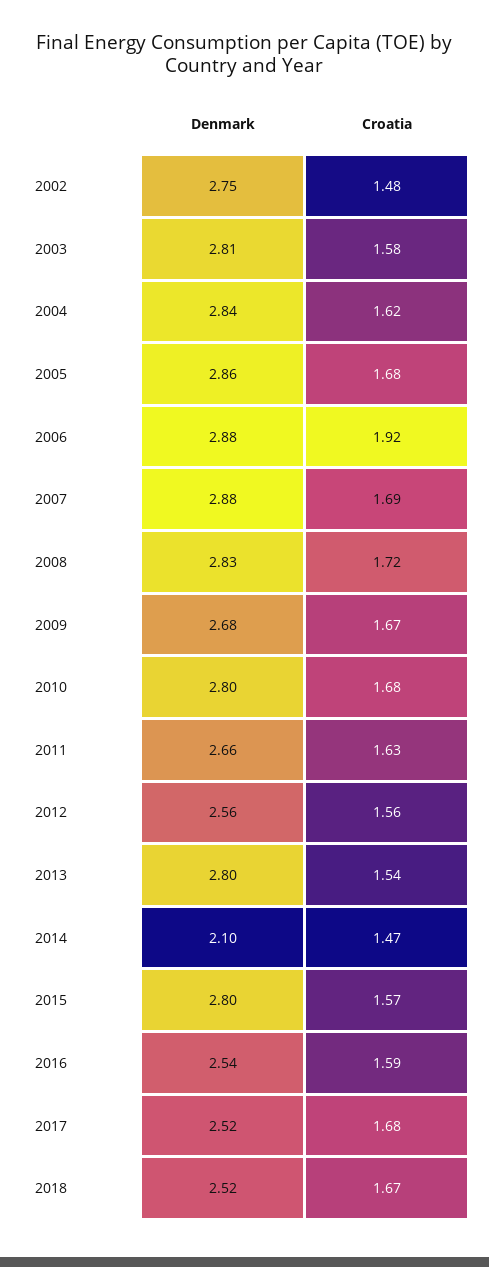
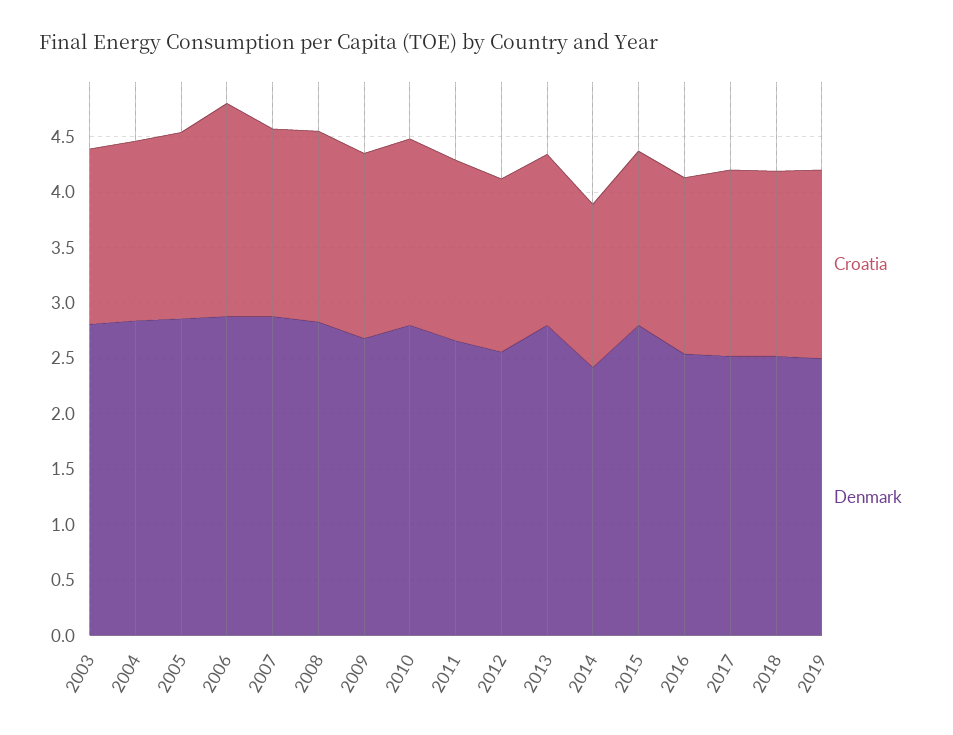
Denmark, 2002: 2.75 -> none
Croatia, 2002: 1.48 -> none
Denmark, 2014: 2.1 -> 2.4
Croatia, 2019: none -> 1.7
Denmark, 2019: none -> 2.5

